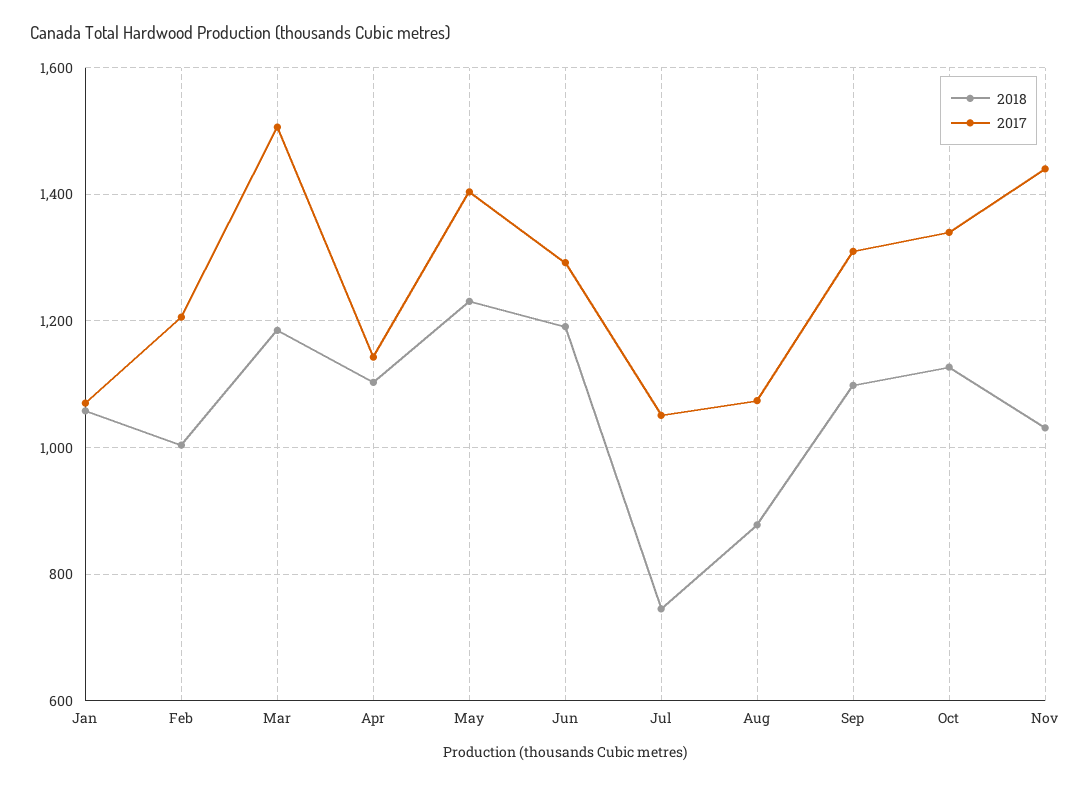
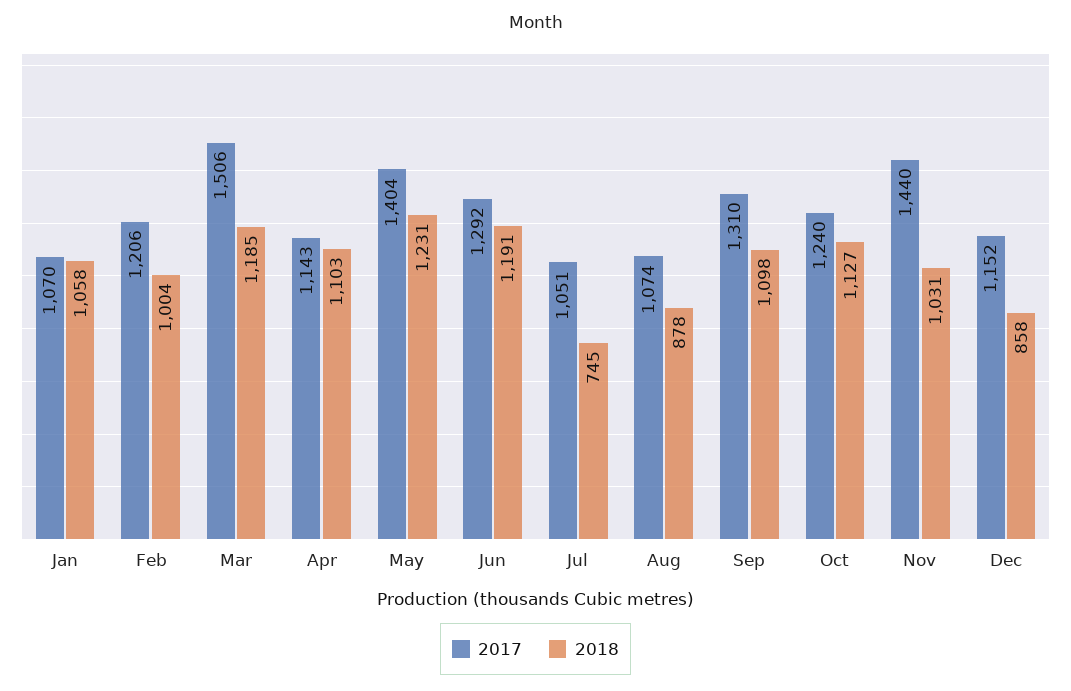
2017, Oct: 1340 -> 1240
2017, Dec: none -> 1152
2018, Dec: none -> 858

